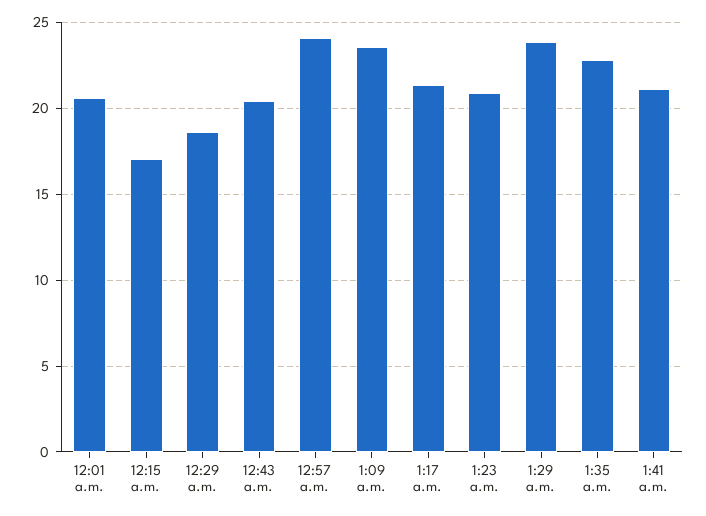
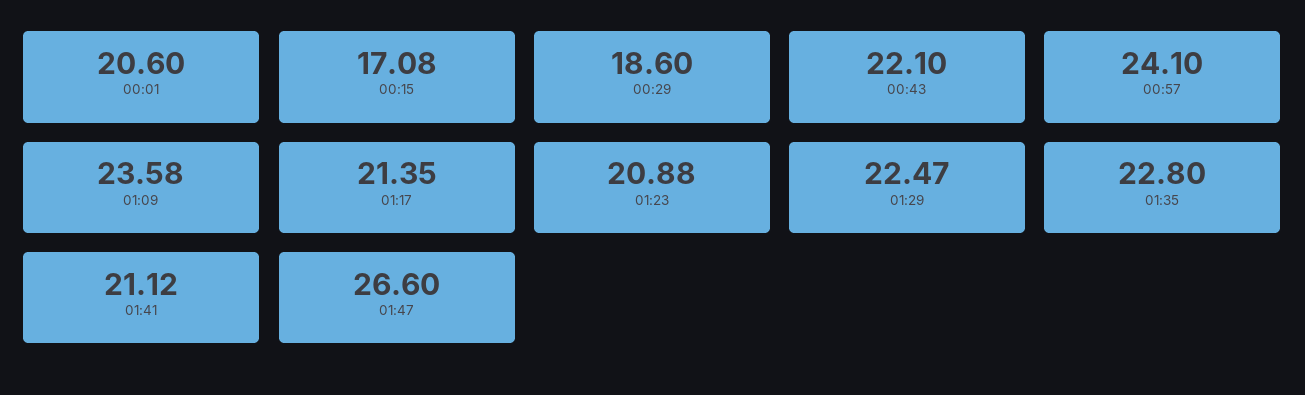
12:43 a.m.: 20.5 -> 22.1
1:29 a.m.: 24 -> 22.47
01:47: none -> 26.6

